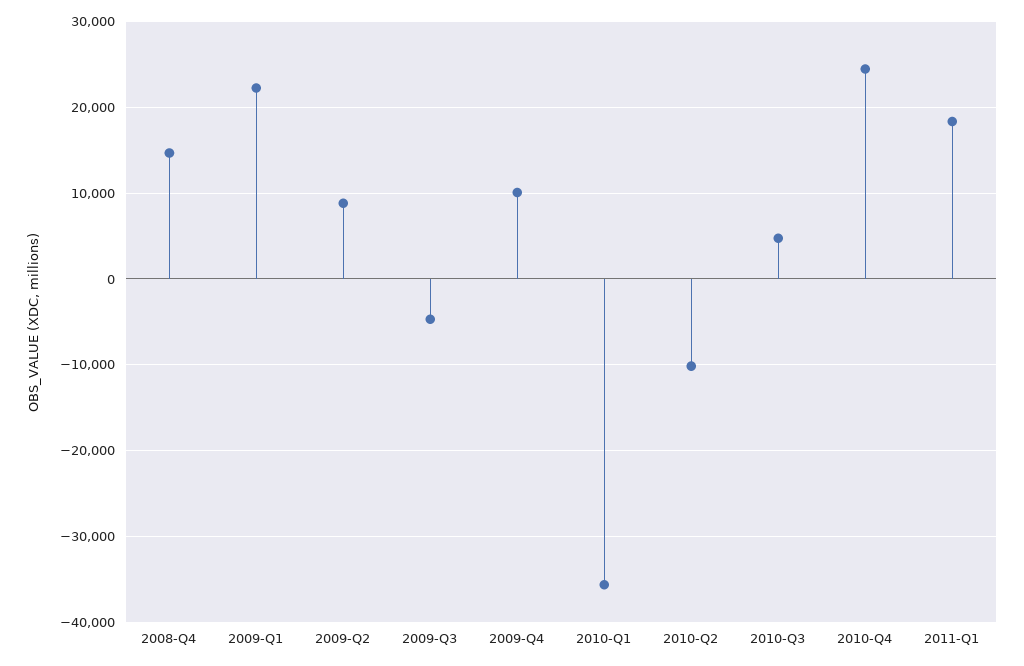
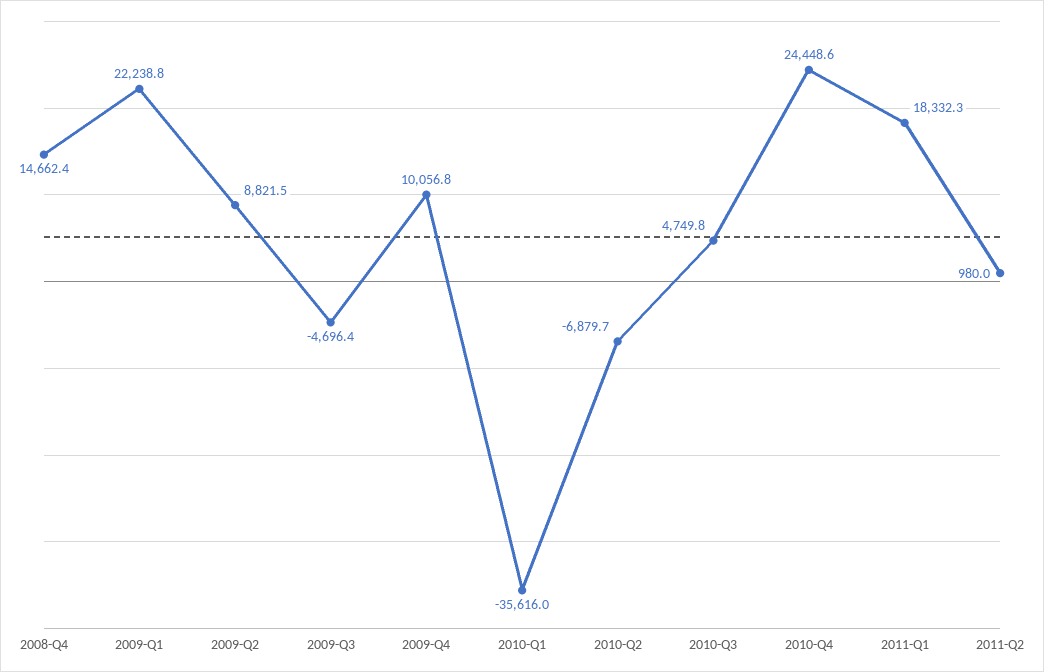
2010-Q2: -10000 -> -6879.7
2011-Q2: none -> 980

